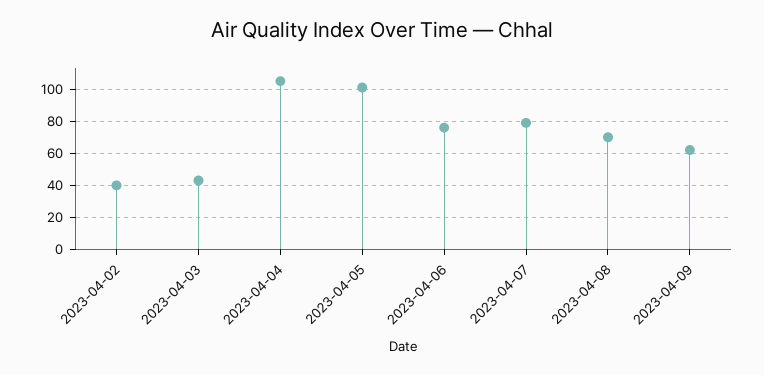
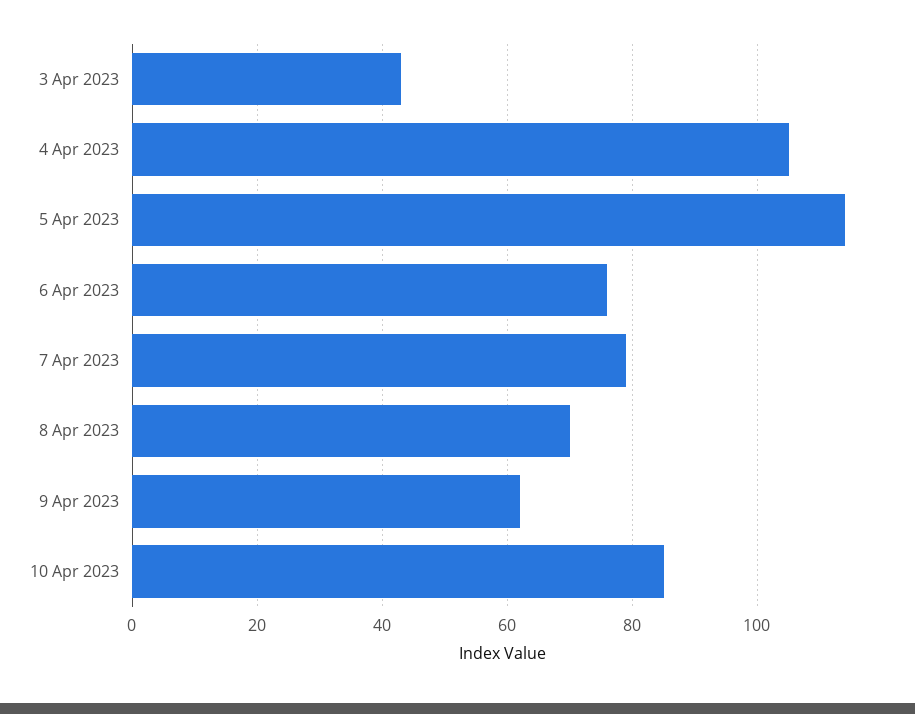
2023-04-02: 40 -> none
2023-04-05: 100 -> 115
10 Apr 2023: none -> 85

